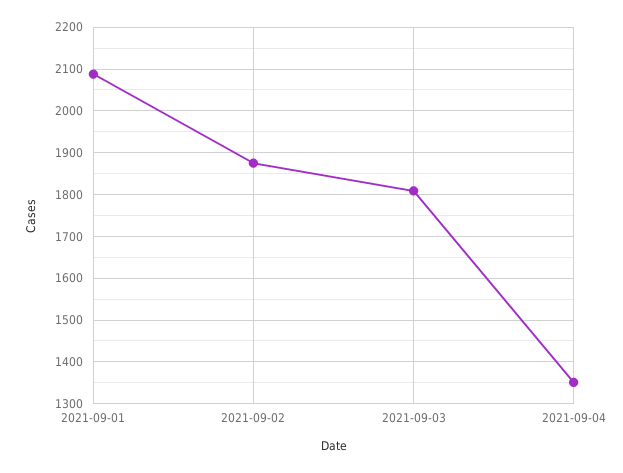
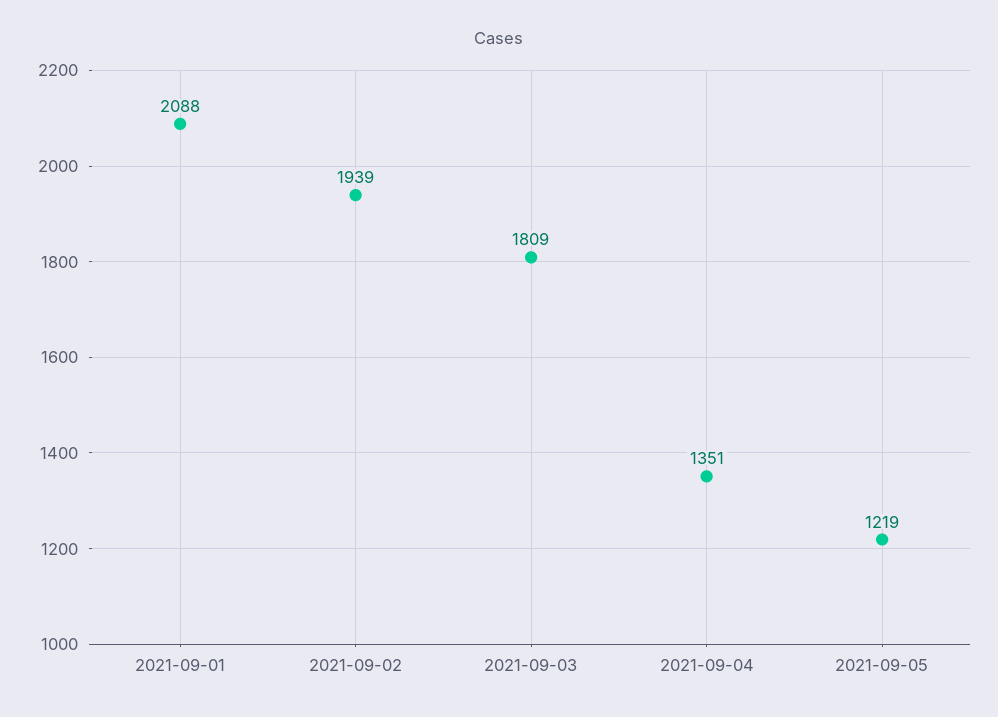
2021-09-02: 1880 -> 1939
2021-09-05: none -> 1219

